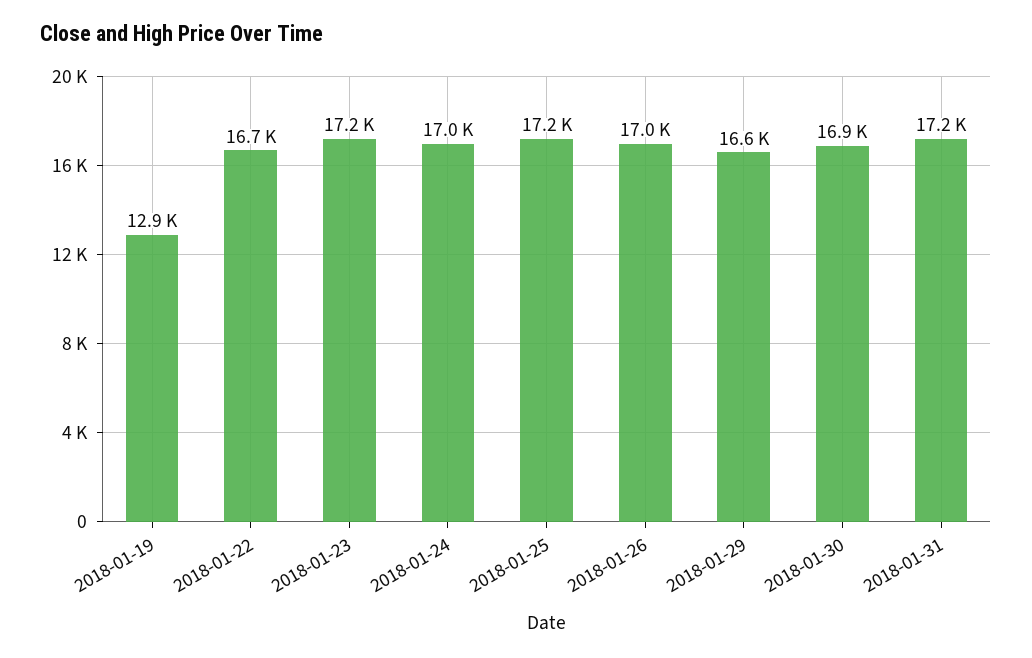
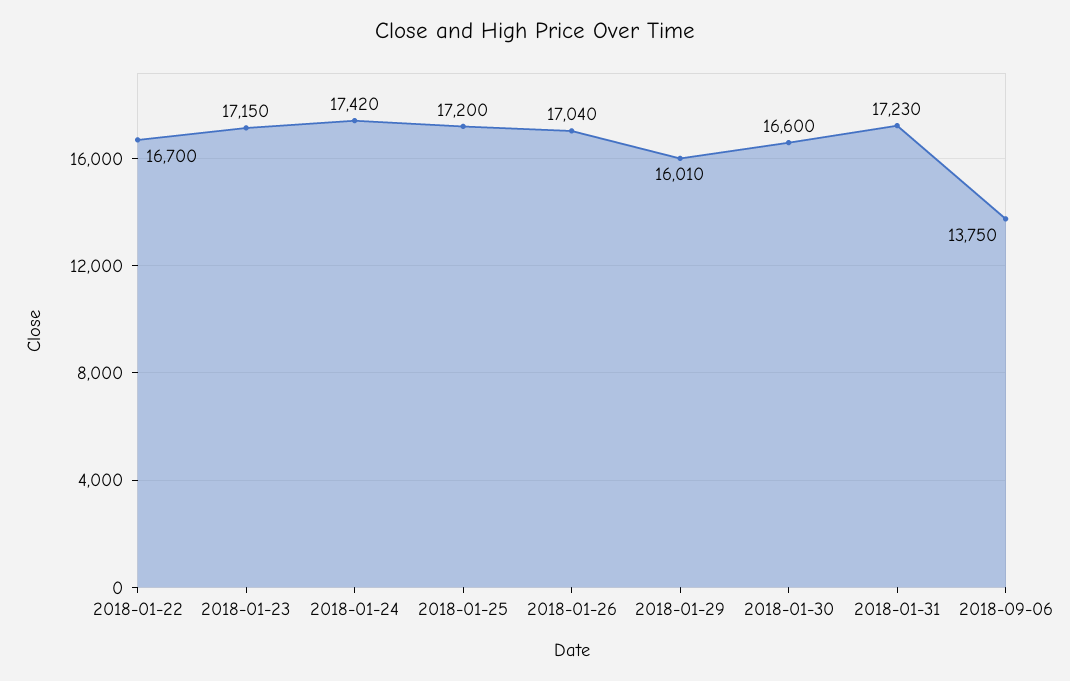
2018-01-19: 12900 -> none
2018-01-24: 17000 -> 17420
2018-01-29: 16600 -> 16010
2018-01-30: 16900 -> 16600
2018-09-06: none -> 13750

